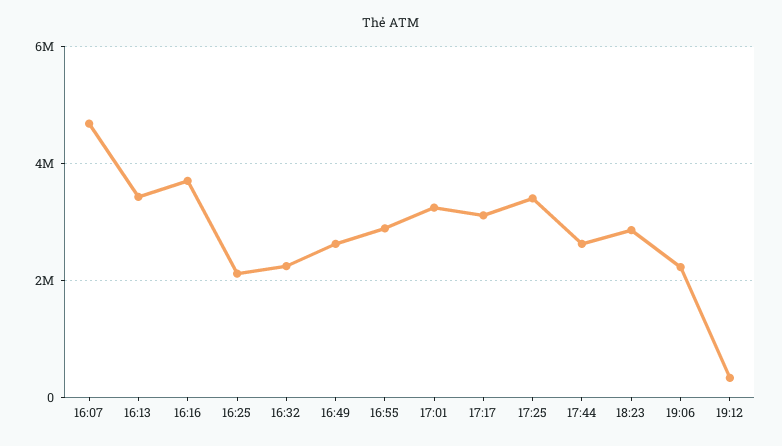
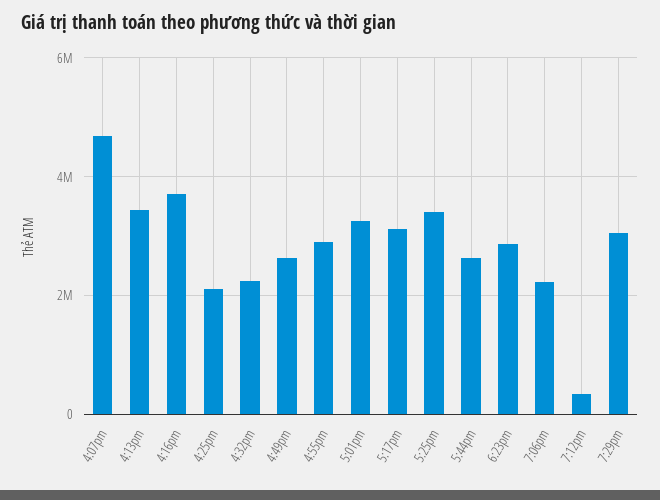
7:29pm: none -> 3000000

